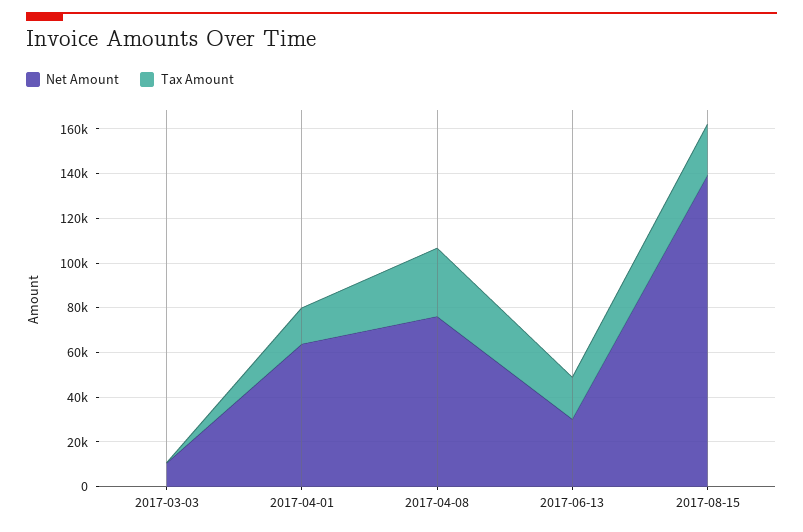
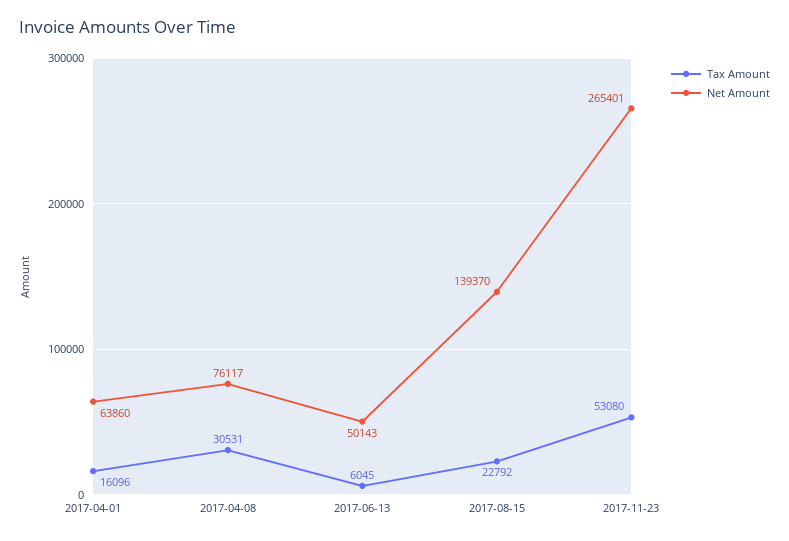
Net Amount, 2017-03-03: 10000 -> none
Tax Amount, 2017-03-03: 0 -> none
Net Amount, 2017-06-13: 30000 -> 50143
Tax Amount, 2017-06-13: 20000 -> 6045
Tax Amount, 2017-11-23: none -> 53080
Net Amount, 2017-11-23: none -> 265401

